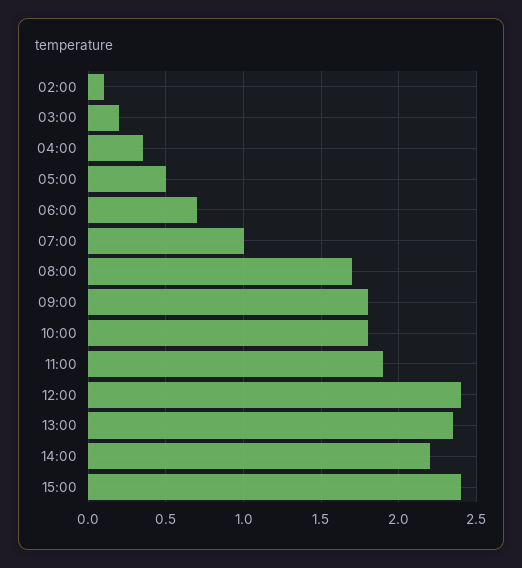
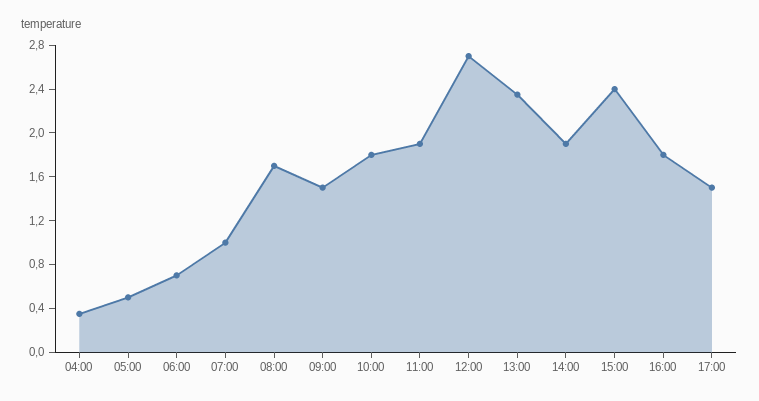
02:00: 0.1 -> none
03:00: 0.2 -> none
09:00: 1.8 -> 1.5
12:00: 2.4 -> 2.7
14:00: 2.2 -> 1.9
16:00: none -> 1.8
17:00: none -> 1.5

